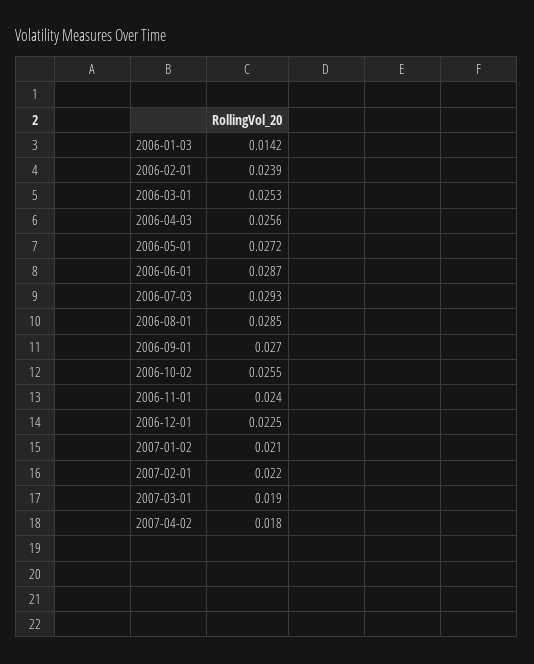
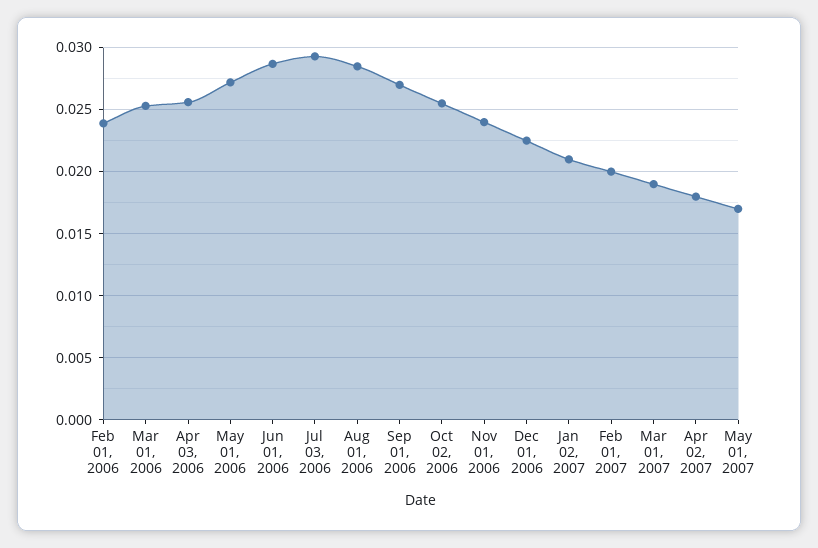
2006-01-03: 0.0142 -> none
2007-02-01: 0.022 -> 0.02
May 01, 2007: none -> 0.017

